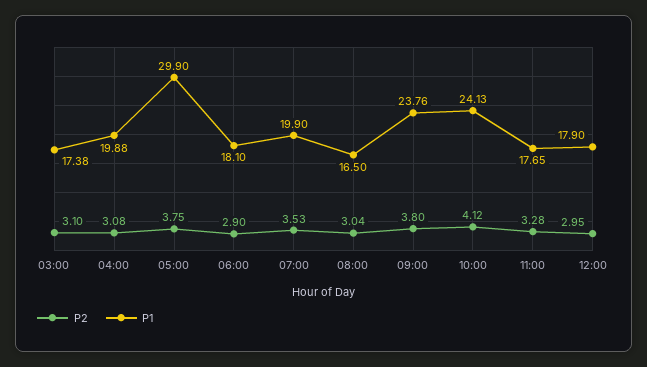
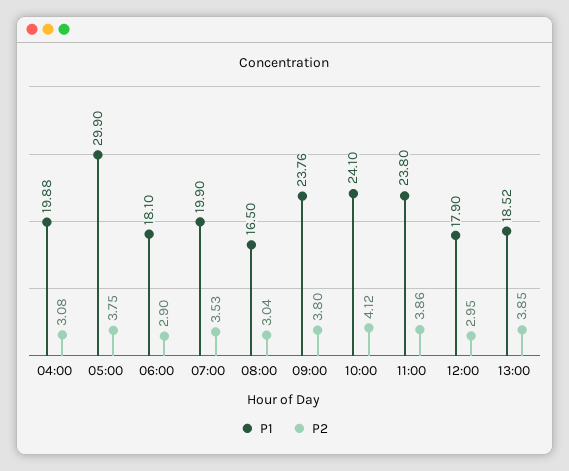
P2, 03:00: 3.1 -> none
P1, 03:00: 17.38 -> none
P1, 10:00: 24.13 -> 24.1
P2, 11:00: 3.28 -> 3.86
P1, 11:00: 17.65 -> 23.8
P1, 13:00: none -> 18.52
P2, 13:00: none -> 3.85

